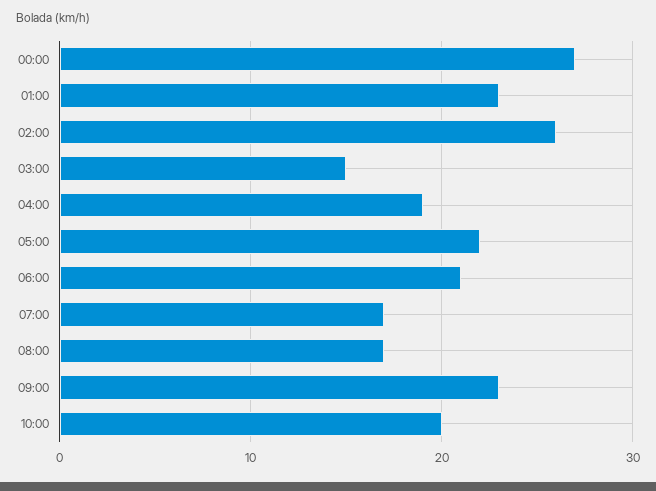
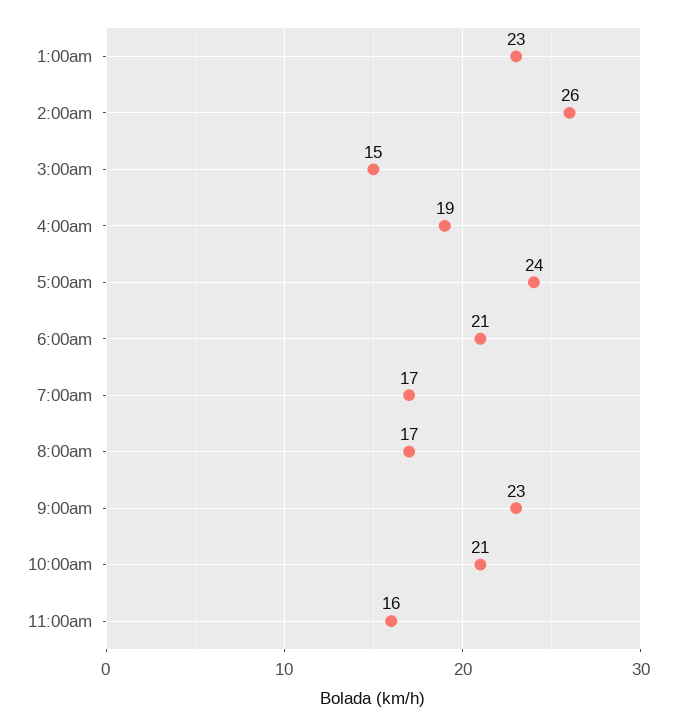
00:00: 27 -> none
05:00: 22 -> 24
10:00: 20 -> 21
11:00am: none -> 16

